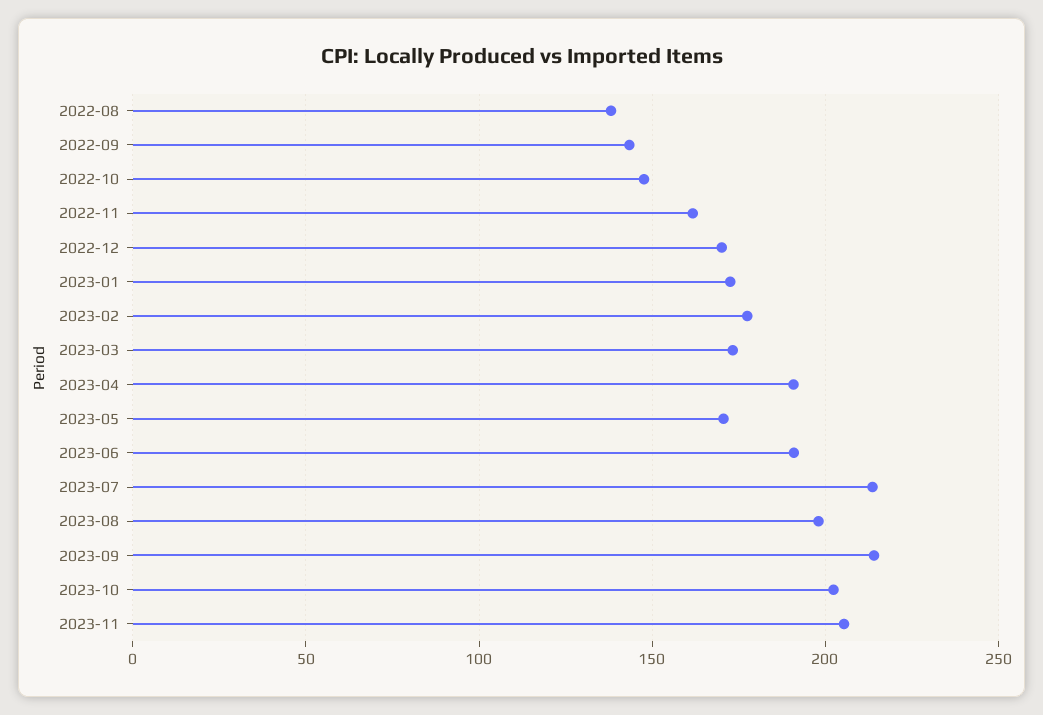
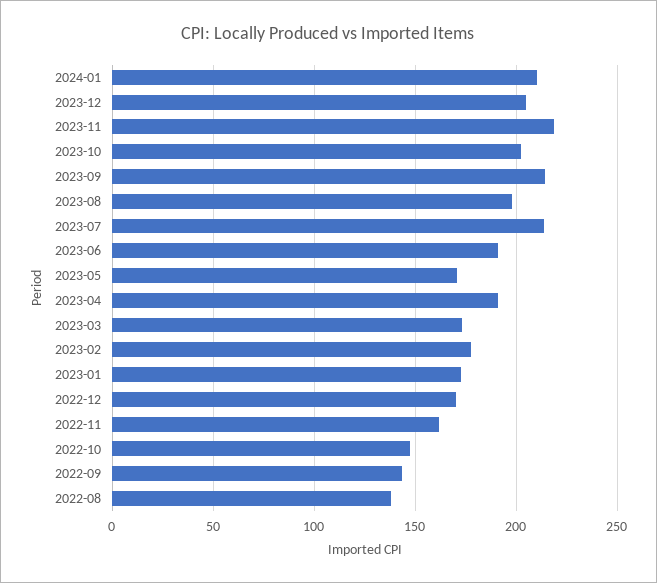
2023-11: 205 -> 220
2024-01: none -> 210
2023-12: none -> 205

